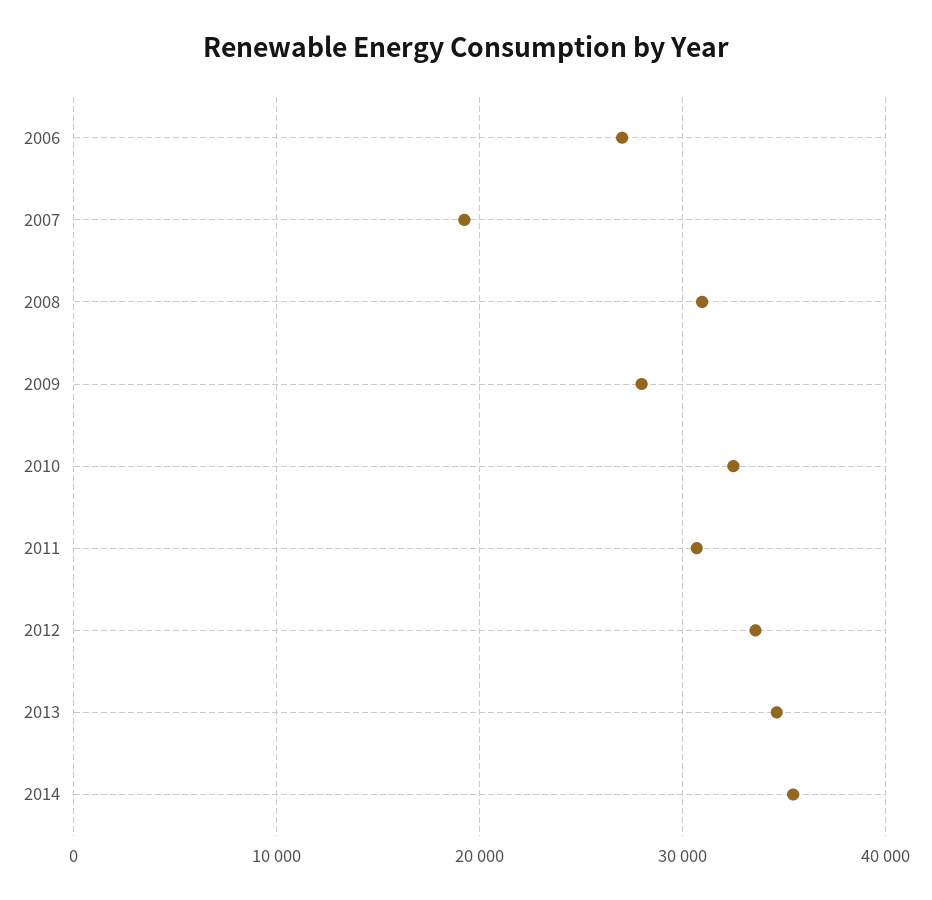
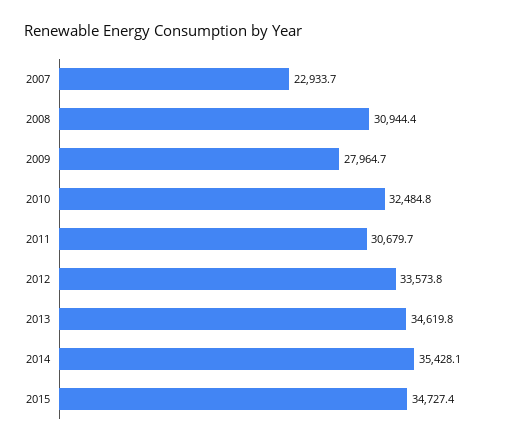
2006: 27000 -> none
2007: 19000 -> 22933.7
2015: none -> 34727.4

